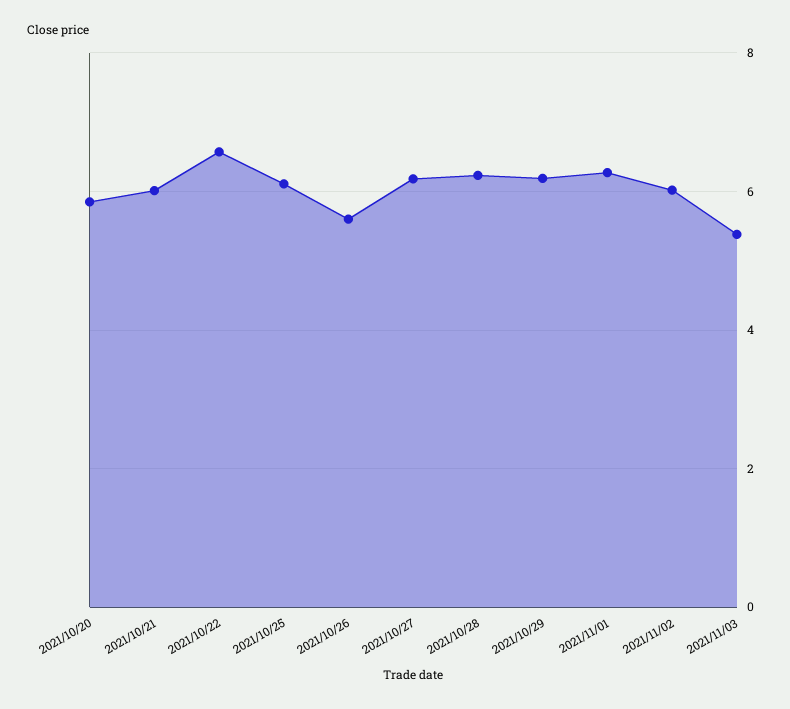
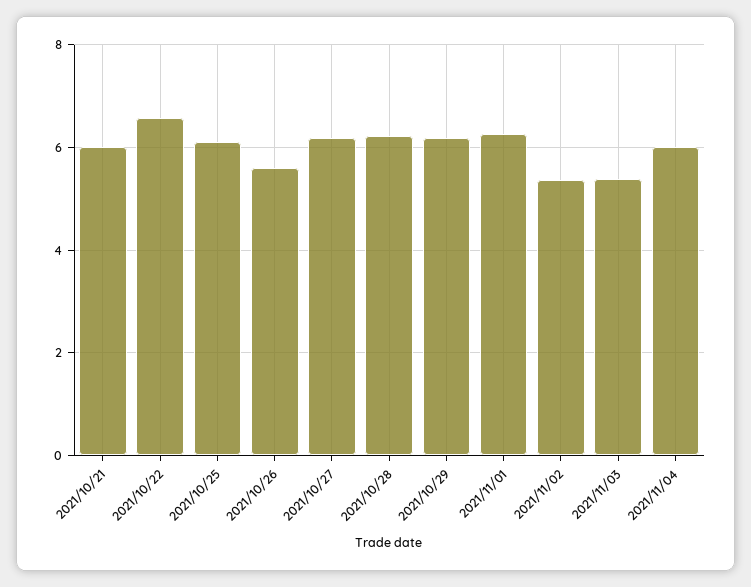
2021/10/20: 5.8 -> none
2021/11/02: 6 -> 5.4
2021/11/04: none -> 6

